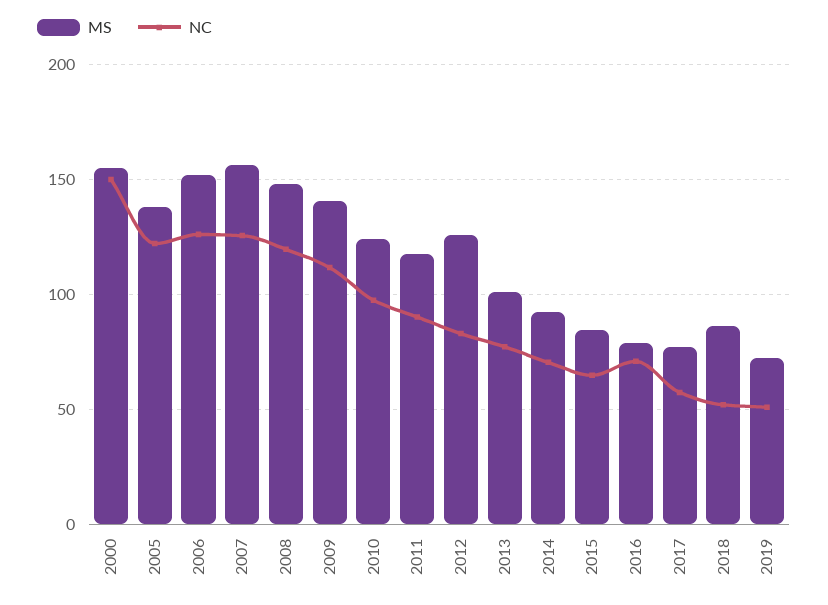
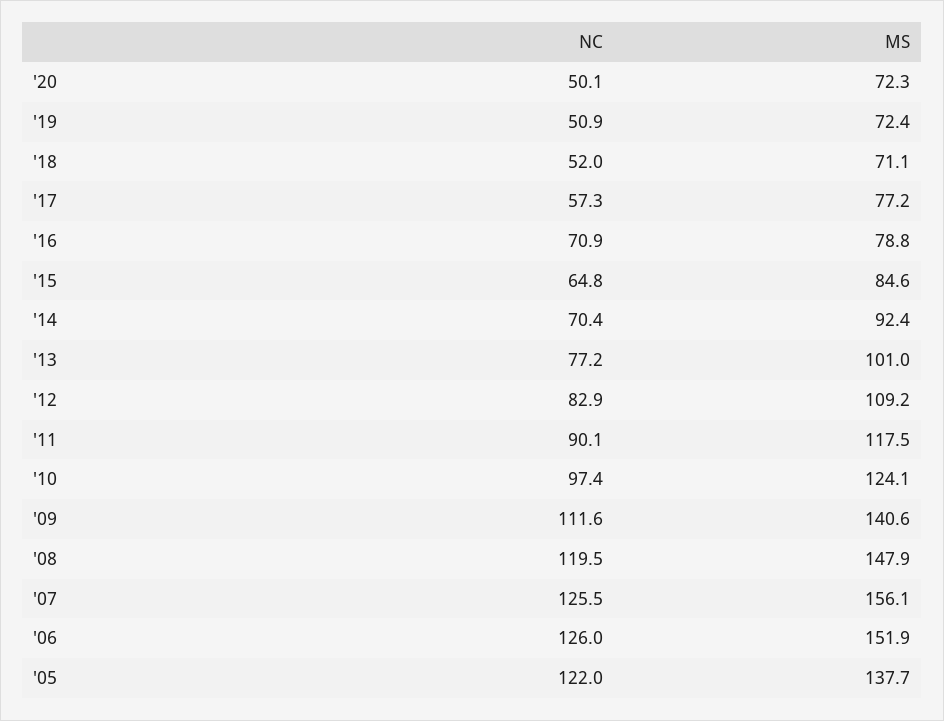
MS, 2000: 155 -> none
NC, 2000: 150 -> none
MS, 2012: 125 -> 109.2
MS, 2018: 85 -> 71.1
NC, '20: none -> 50.1
MS, '20: none -> 72.3

